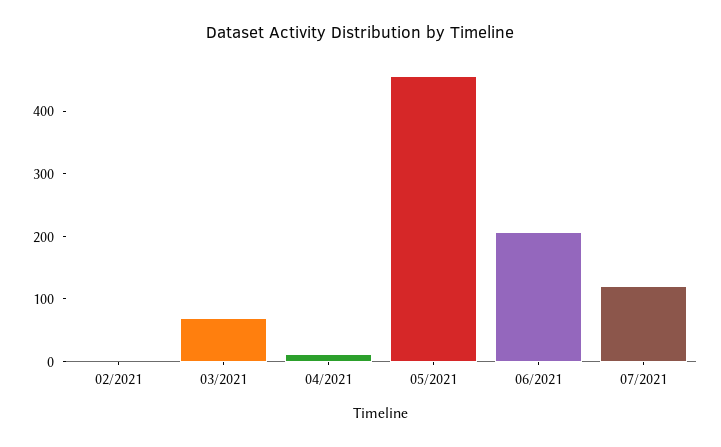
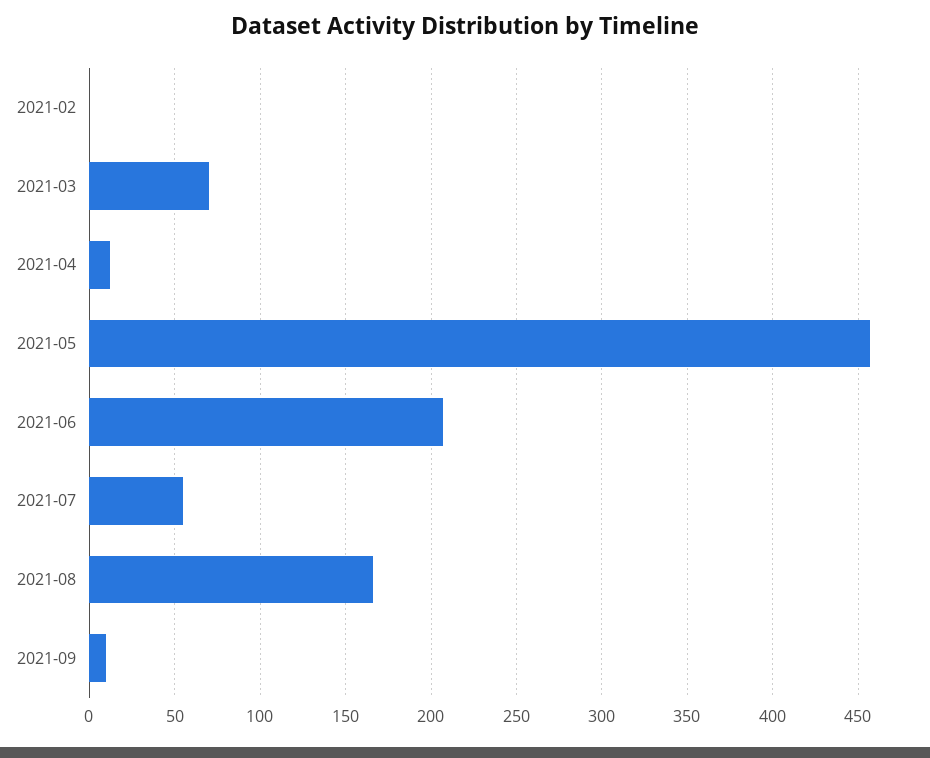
07/2021: 120 -> 55
2021-08: none -> 165
2021-09: none -> 10

